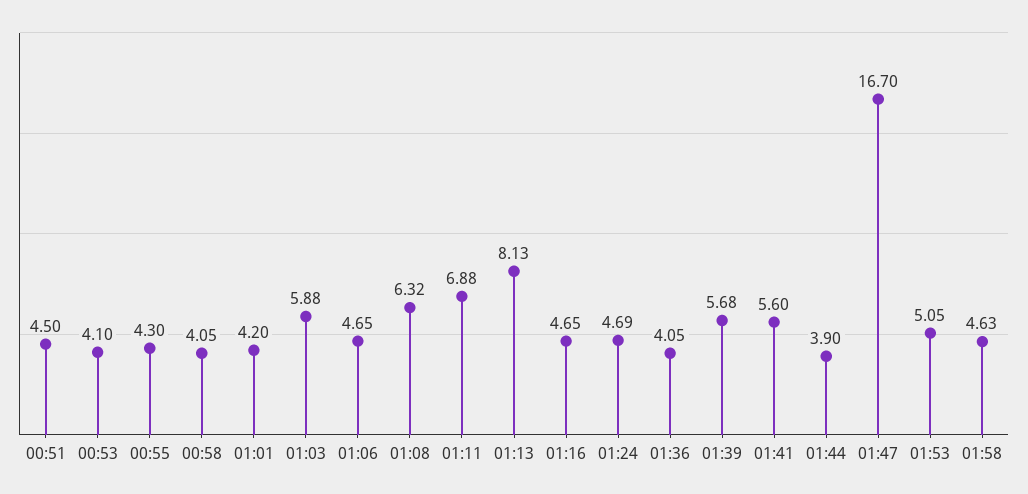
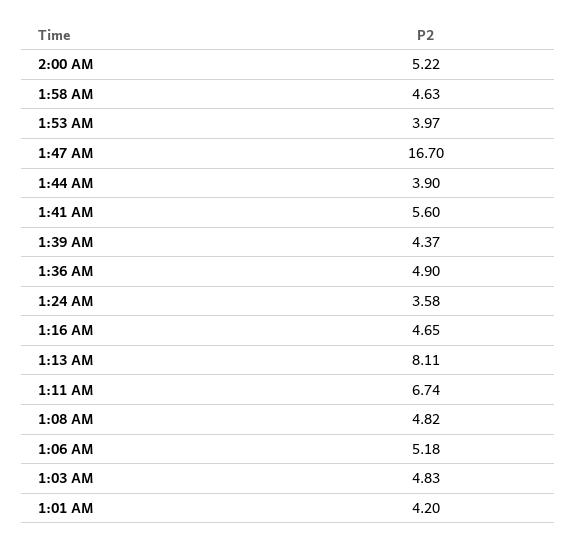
00:51: 4.5 -> none
00:53: 4.1 -> none
00:55: 4.3 -> none
00:58: 4.05 -> none
01:03: 5.88 -> 4.83
01:06: 4.65 -> 5.18
01:08: 6.32 -> 4.82
01:11: 6.88 -> 6.74
01:13: 8.13 -> 8.11
01:24: 4.69 -> 3.58
01:36: 4.05 -> 4.9
01:39: 5.68 -> 4.37
01:53: 5.05 -> 3.97
2:00 AM: none -> 5.22

